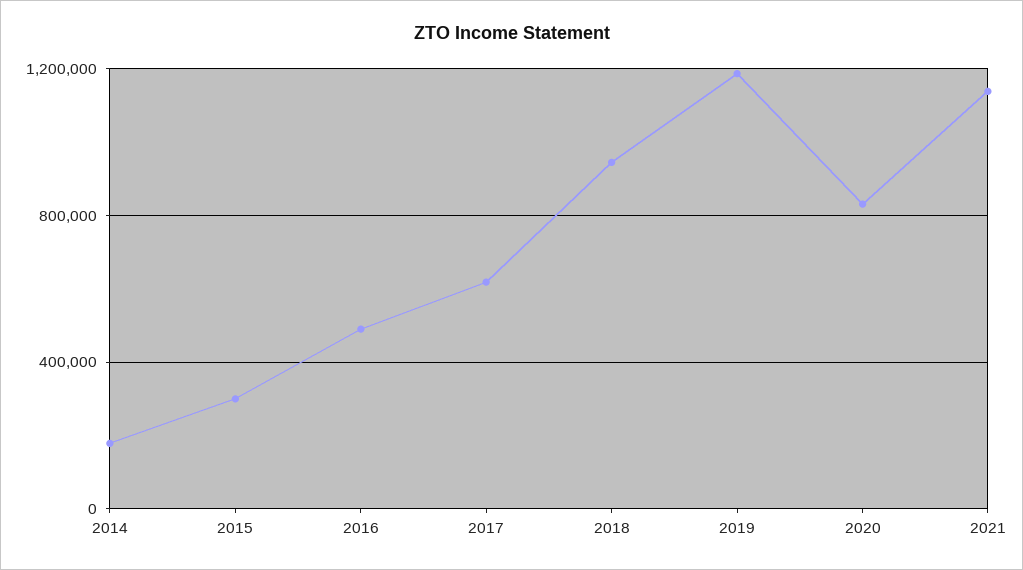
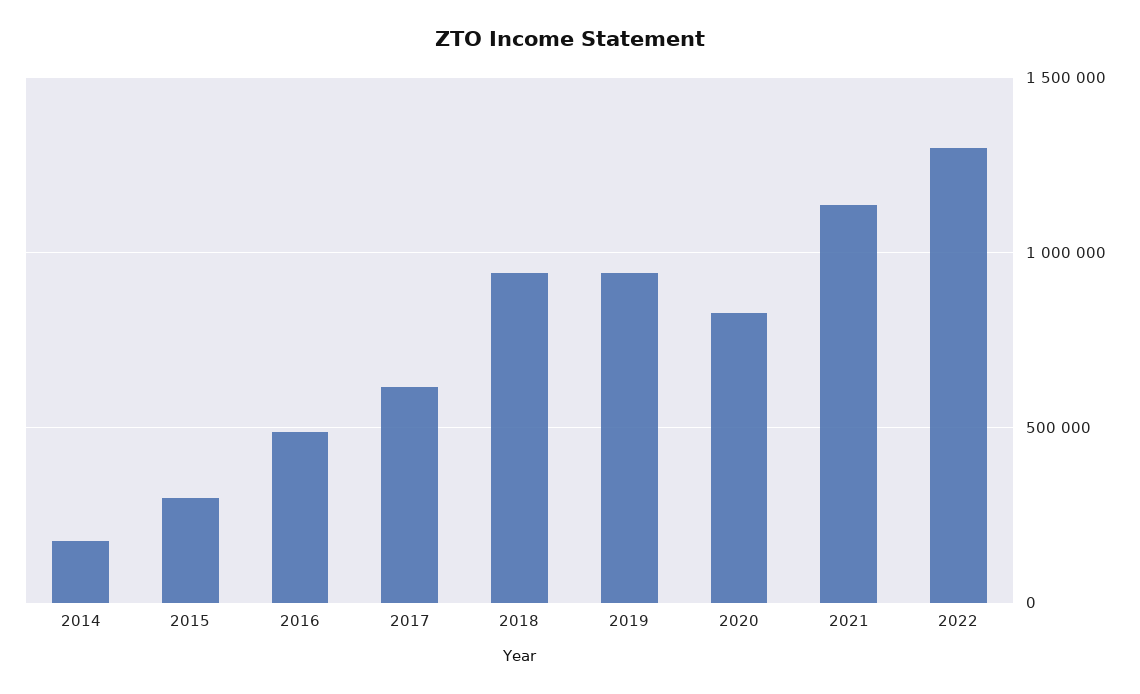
2019: 1200000 -> 950000
2022: none -> 1300000

